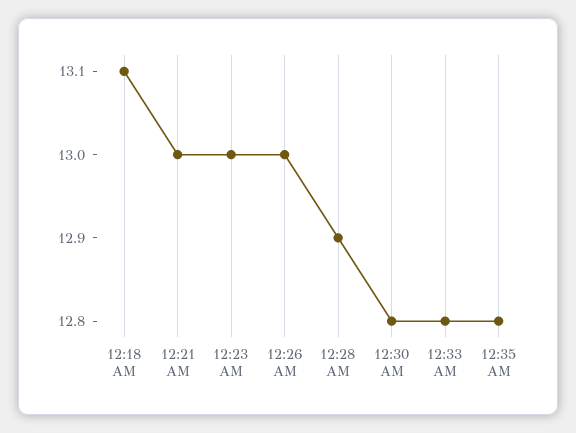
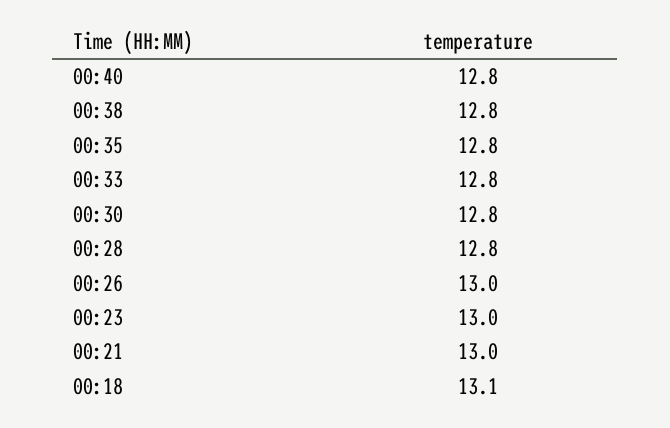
12:28 AM: 12.9 -> 12.8
00:40: none -> 12.8
00:38: none -> 12.8

